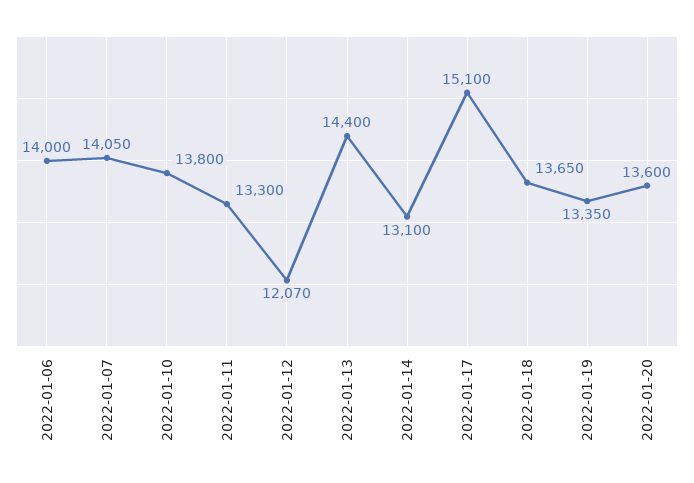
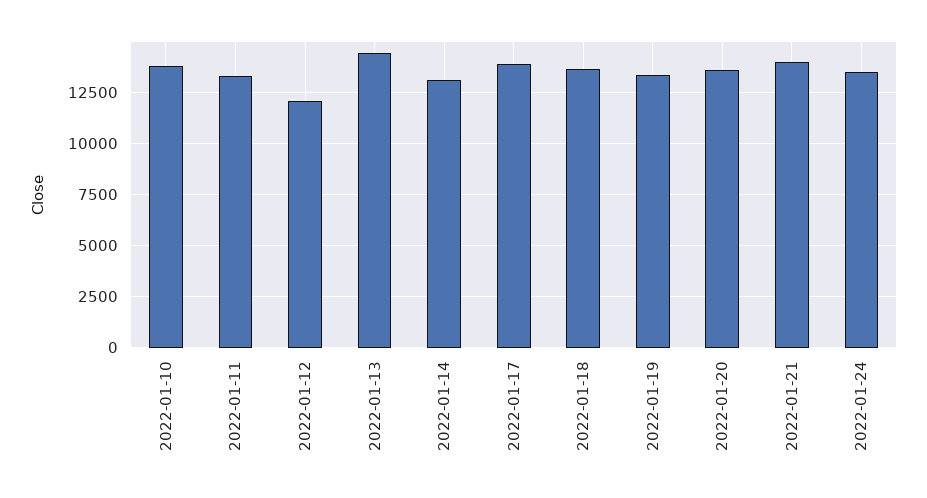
2022-01-06: 14000 -> none
2022-01-07: 14050 -> none
2022-01-17: 15100 -> 14000
2022-01-21: none -> 14000
2022-01-24: none -> 13500

